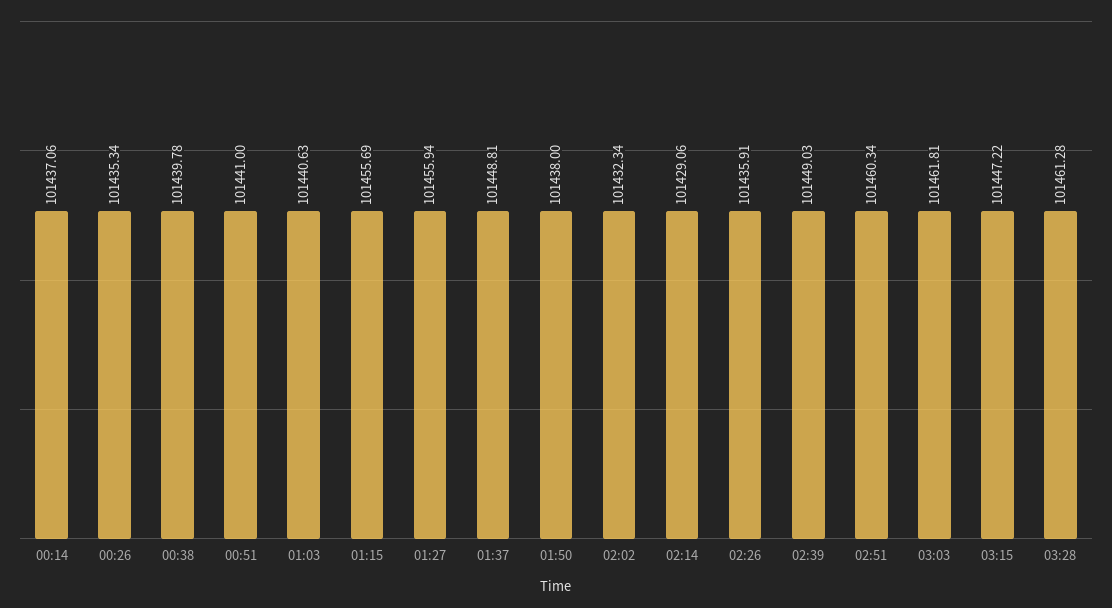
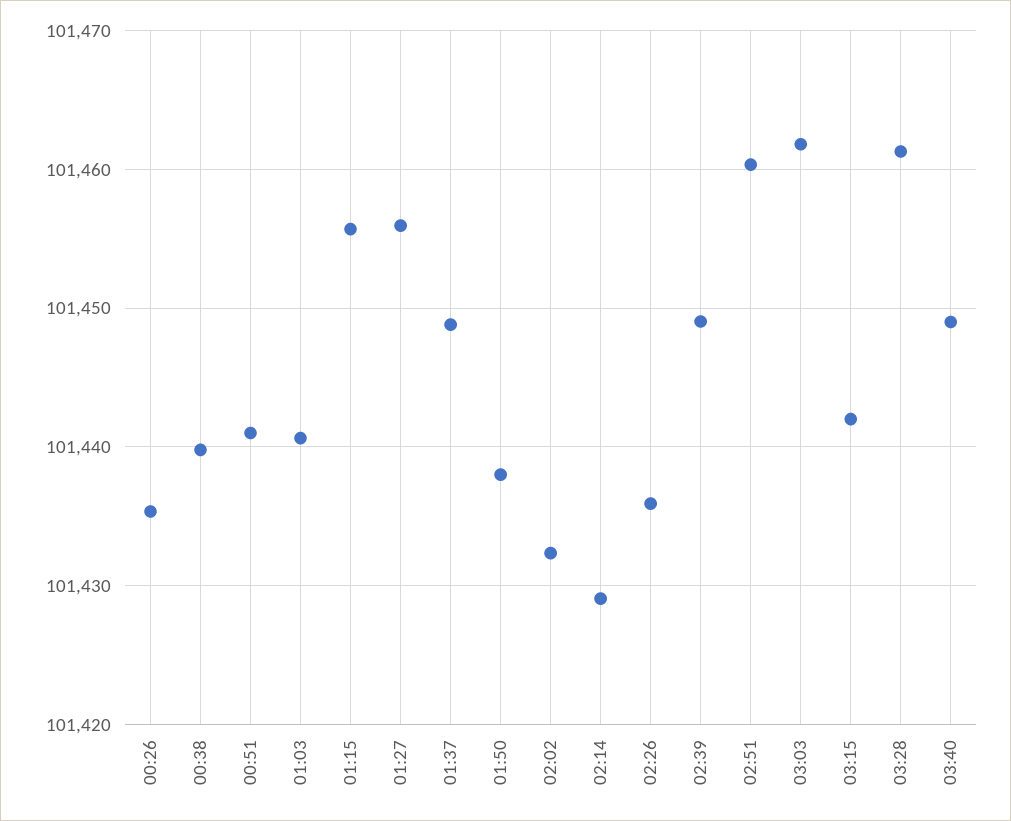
00:14: 101437.06 -> none
03:15: 101447.22 -> 101442
03:40: none -> 101449

